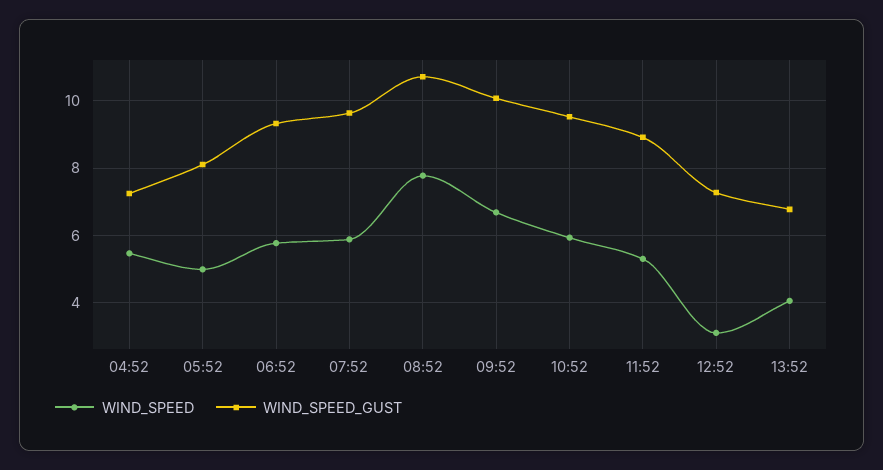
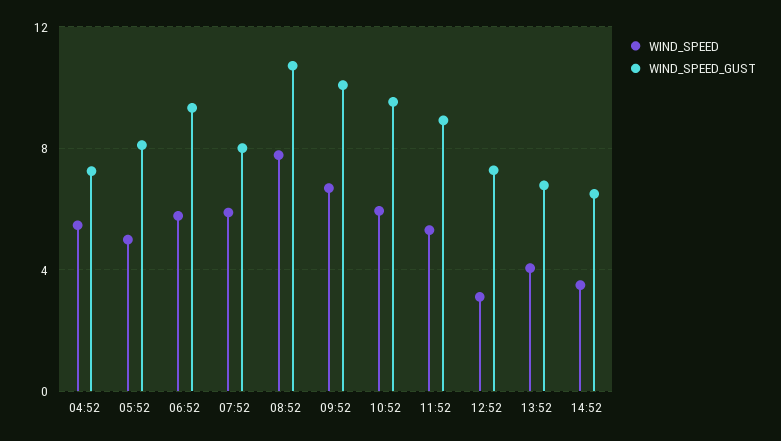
WIND_SPEED_GUST, 07:52: 9.6 -> 8
WIND_SPEED, 14:52: none -> 3.5
WIND_SPEED_GUST, 14:52: none -> 6.5

